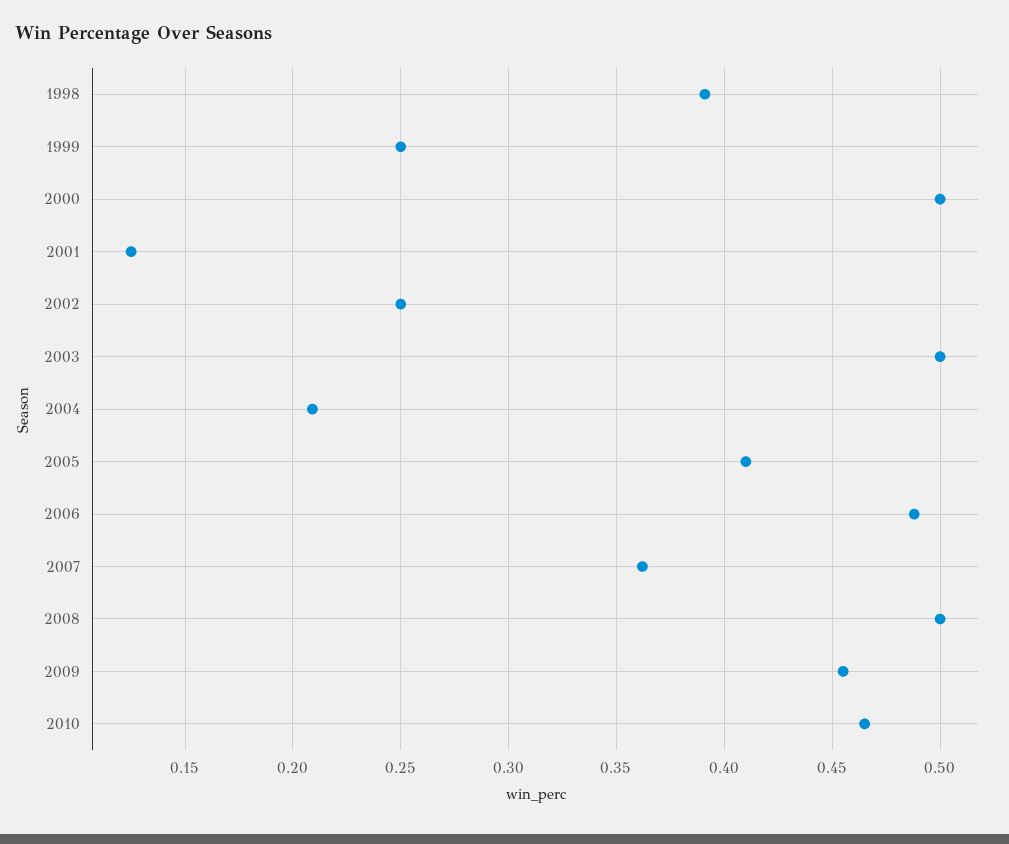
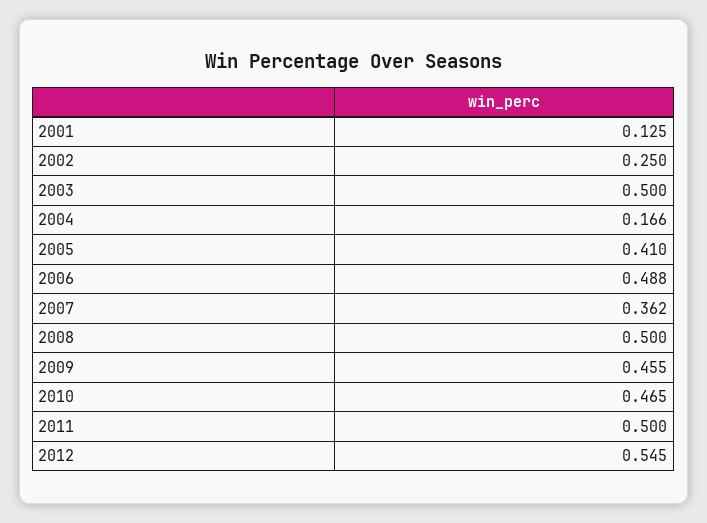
1998: 0.39 -> none
1999: 0.25 -> none
2000: 0.5 -> none
2004: 0.21 -> 0.166
2011: none -> 0.5
2012: none -> 0.545

